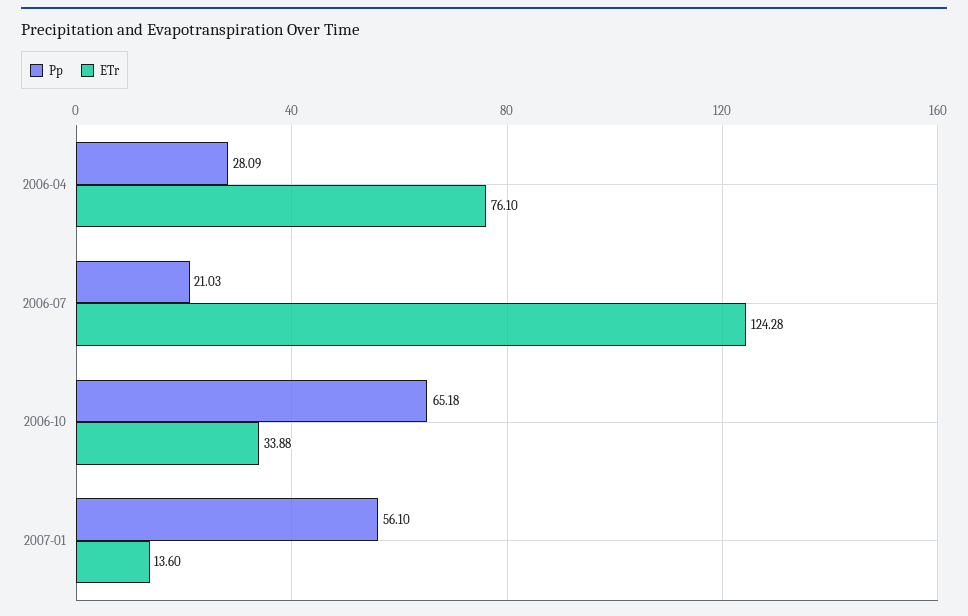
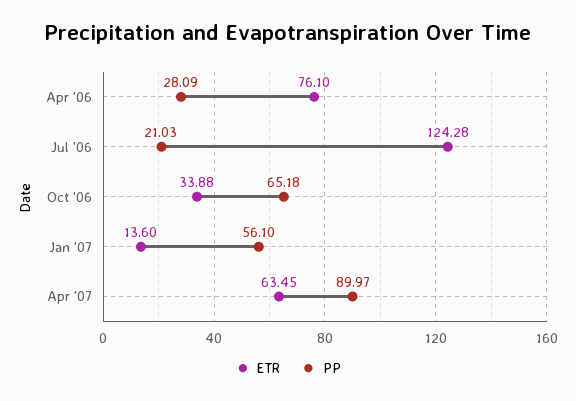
ETr, Apr '07: none -> 63.45
Pp, Apr '07: none -> 89.97

